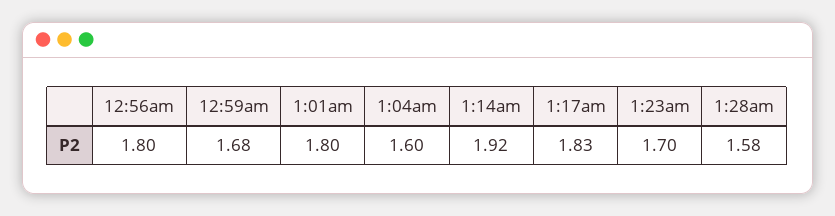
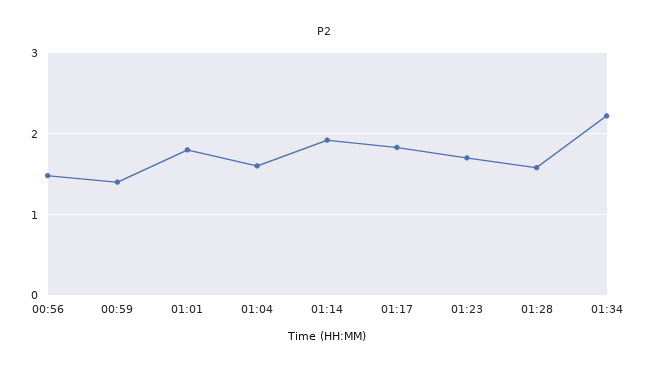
12:56am: 1.8 -> 1.5
12:59am: 1.68 -> 1.4
01:34: none -> 2.2

